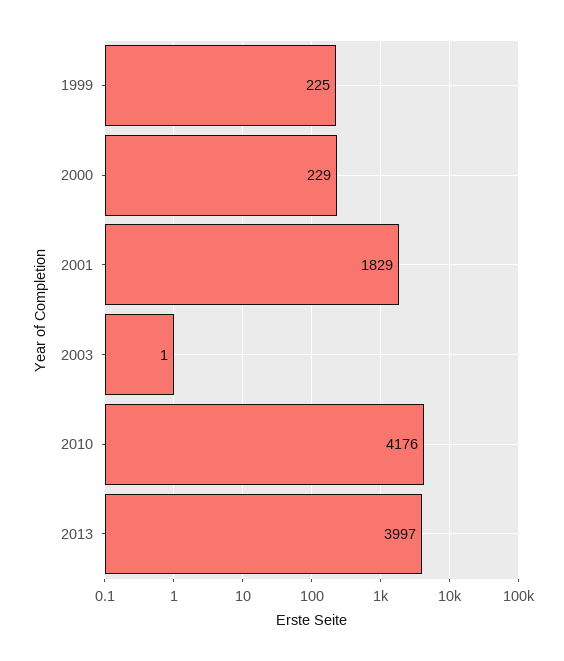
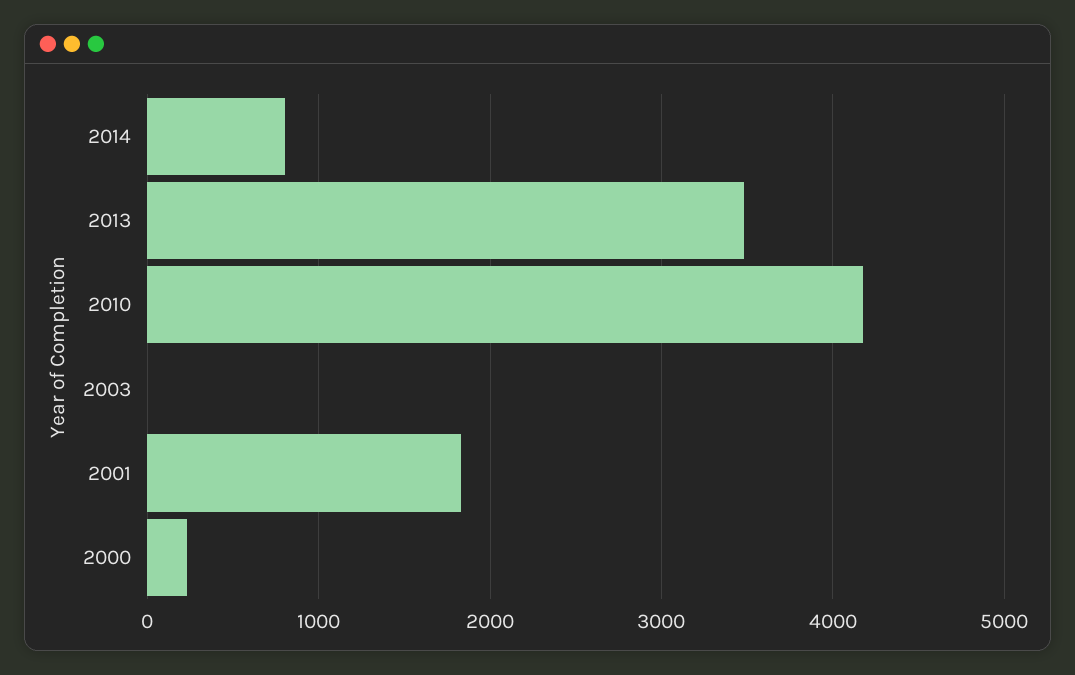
1999: 225 -> none
2013: 3997 -> 3500
2014: none -> 800

